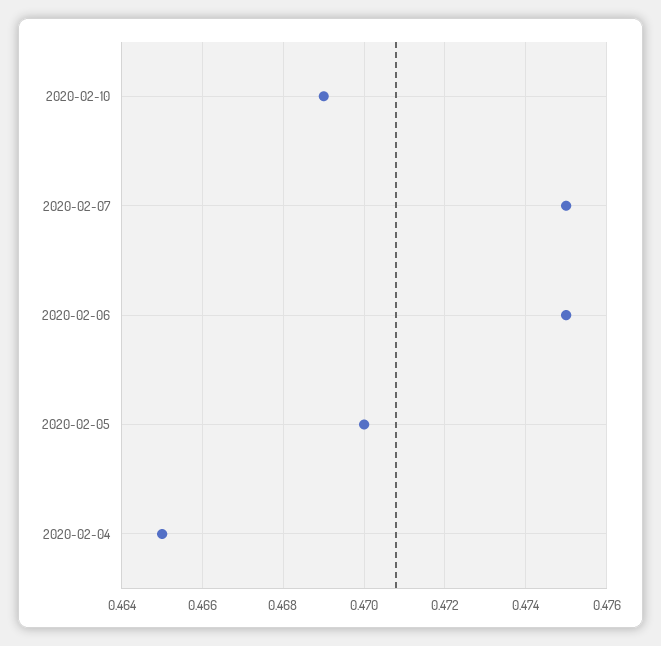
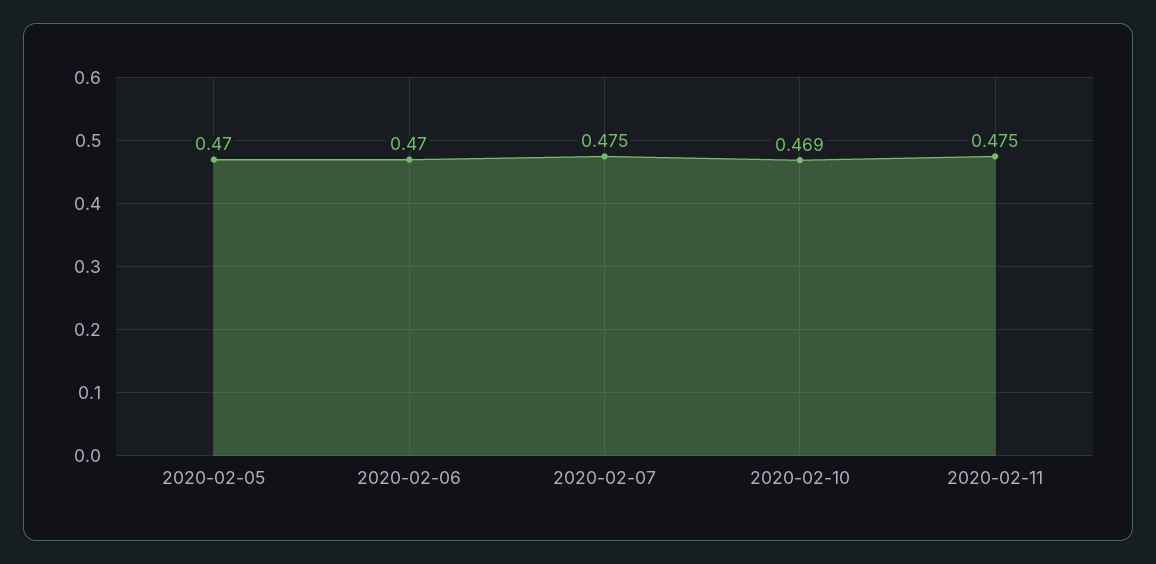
2020-02-06: 0.475 -> 0.47
2020-02-04: 0.465 -> none
2020-02-11: none -> 0.475

